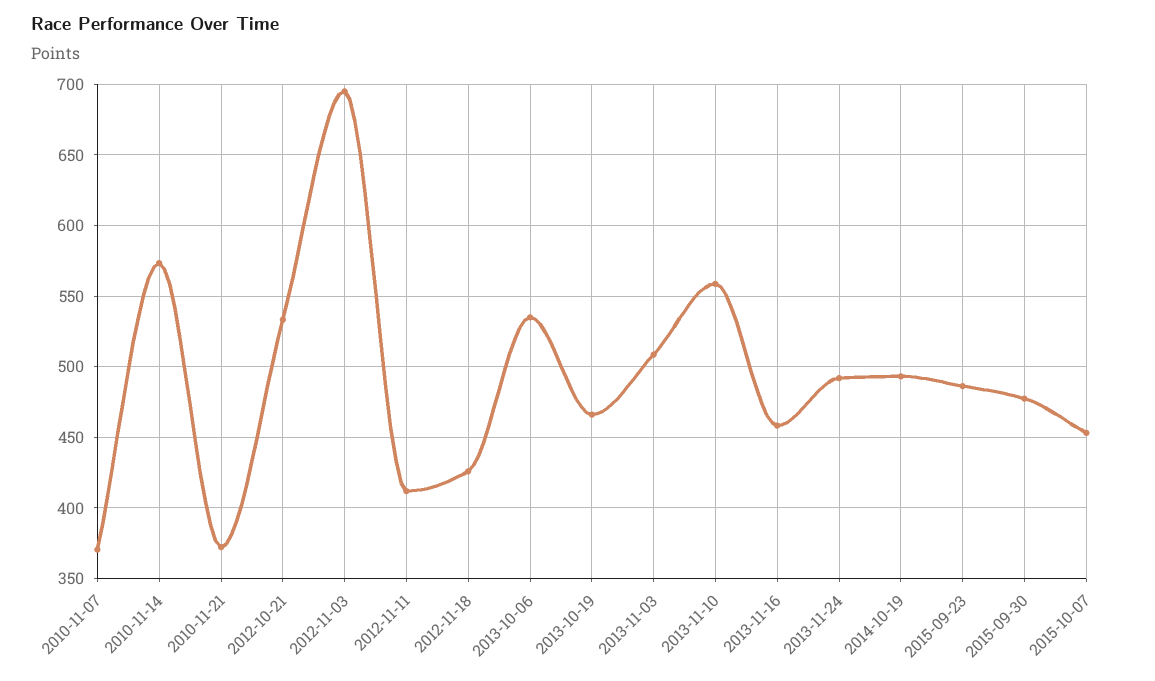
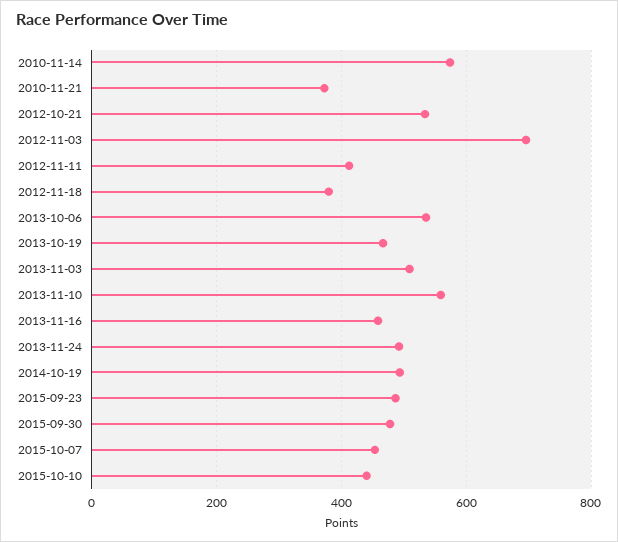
2010-11-07: 370 -> none
2012-11-18: 425 -> 380
2015-10-10: none -> 440

